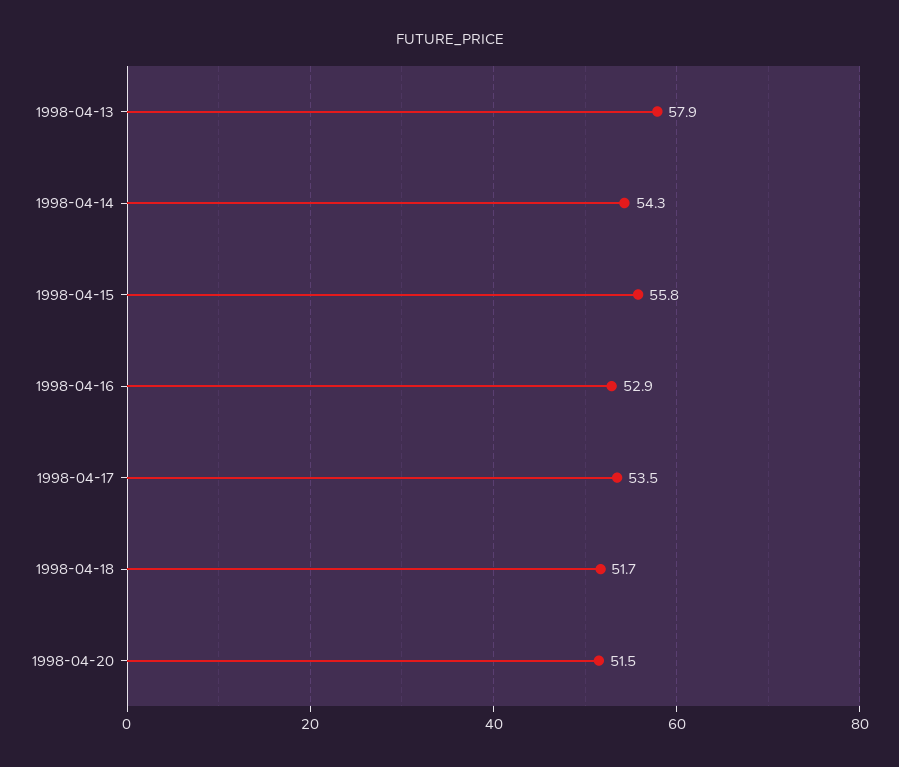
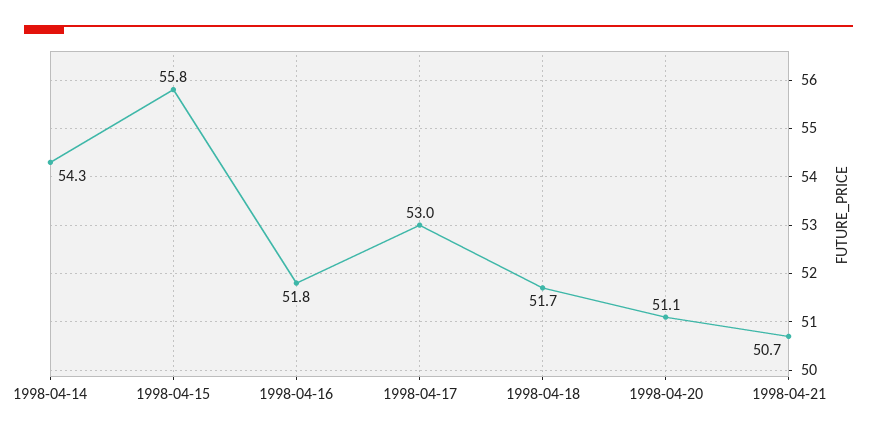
1998-04-13: 57.9 -> none
1998-04-16: 52.9 -> 51.8
1998-04-17: 53.5 -> 53
1998-04-20: 51.5 -> 51.1
1998-04-21: none -> 50.7

